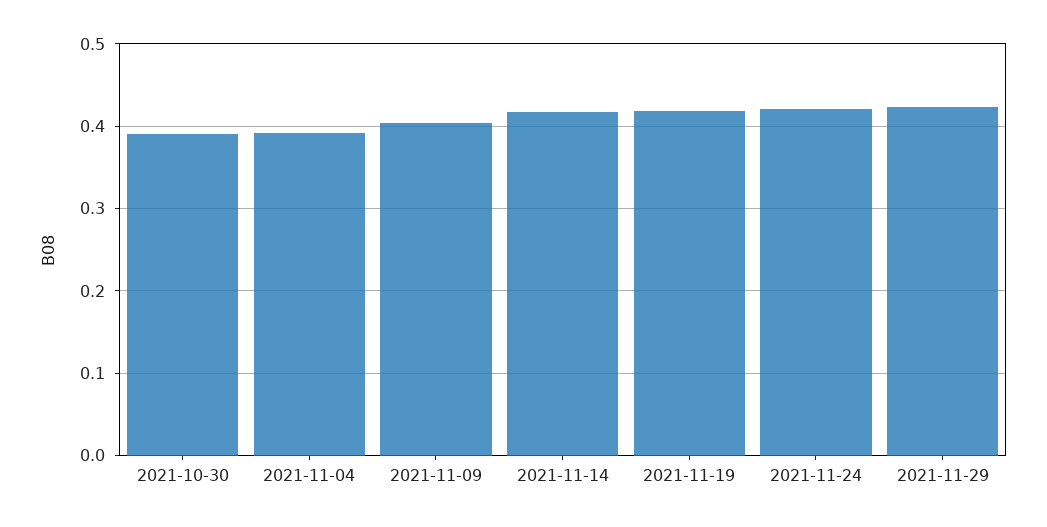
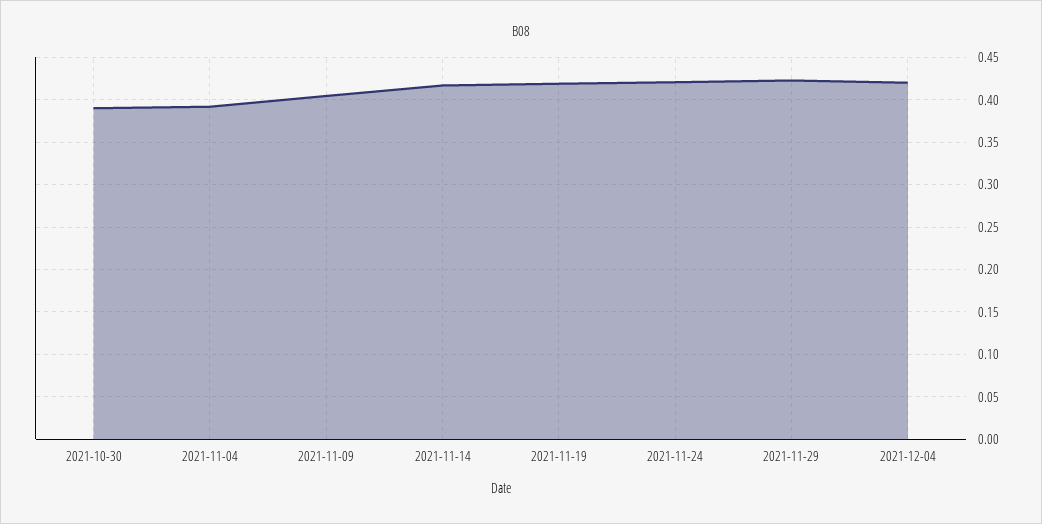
2021-12-04: none -> 0.42

